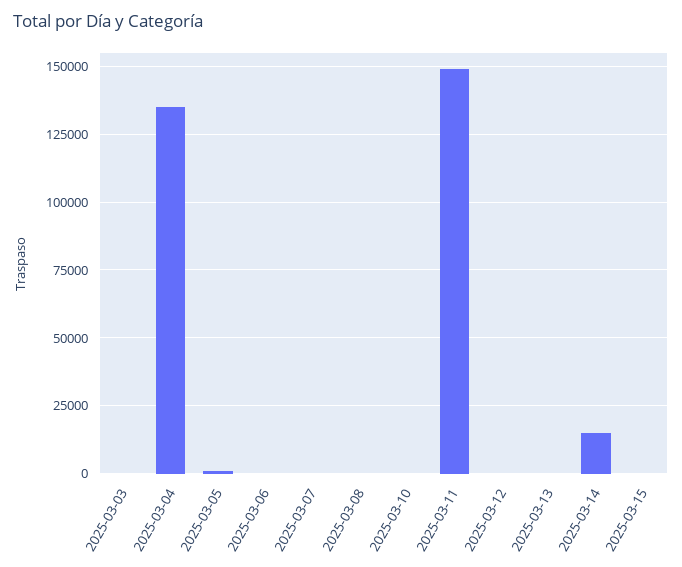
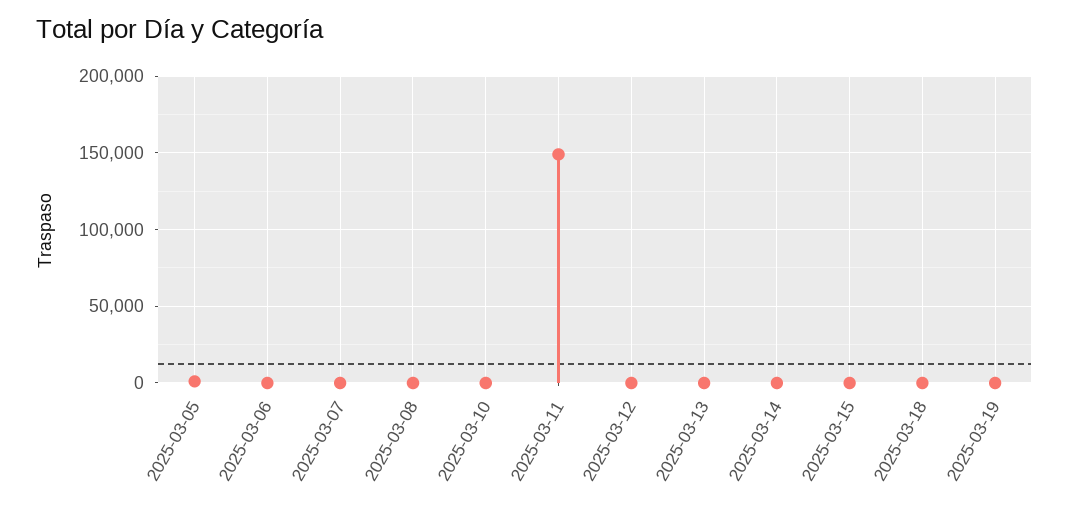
2025-03-03: 0 -> none
2025-03-04: 135000 -> none
2025-03-14: 15000 -> 0
2025-03-18: none -> 0
2025-03-19: none -> 0

